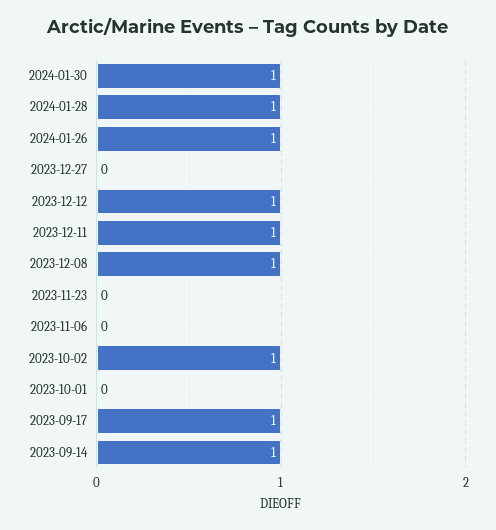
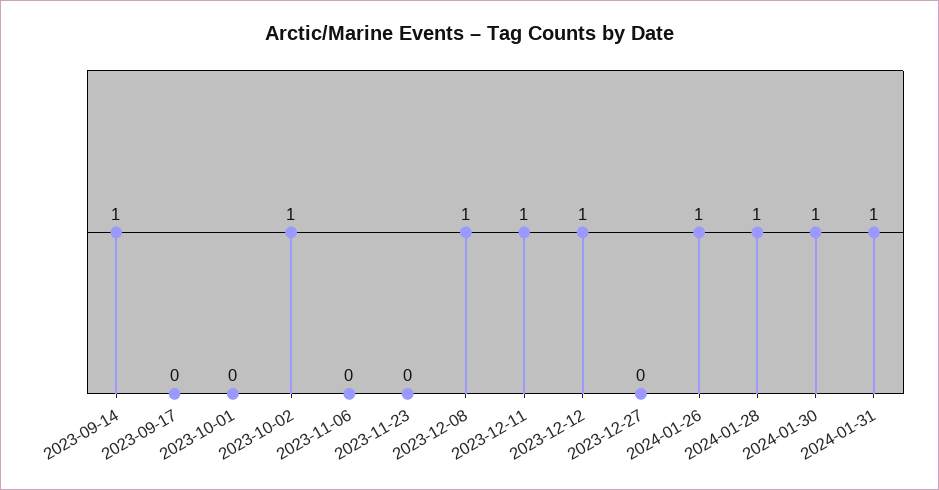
2023-09-17: 1 -> 0
2024-01-31: none -> 1

